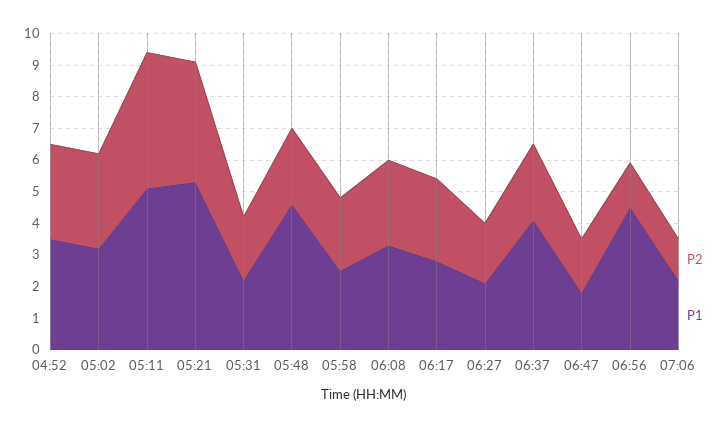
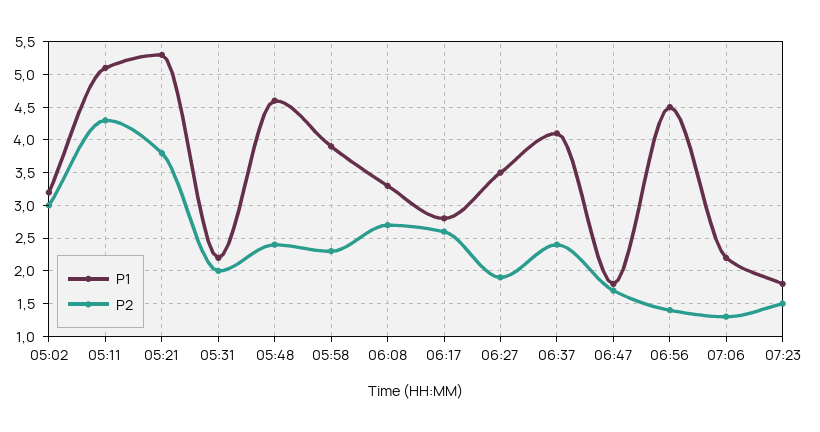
P2, 04:52: 3 -> none
P1, 04:52: 3.5 -> none
P1, 05:58: 2.5 -> 3.9
P1, 06:27: 2 -> 3.5
P1, 07:23: none -> 1.8
P2, 07:23: none -> 1.5

